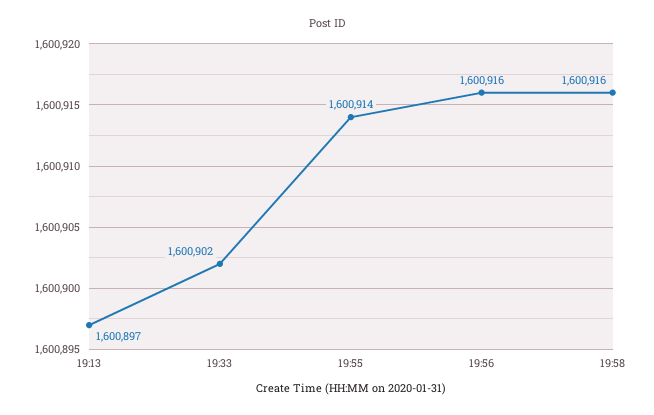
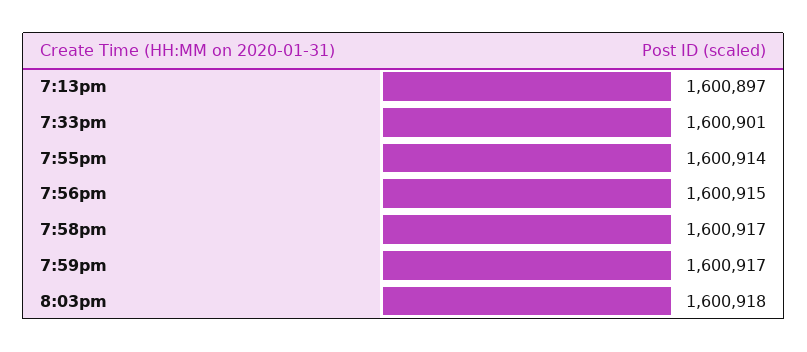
19:33: 1600902 -> 1600901
19:56: 1600916 -> 1600915
19:58: 1600916 -> 1600917
7:59pm: none -> 1600917
8:03pm: none -> 1600918

